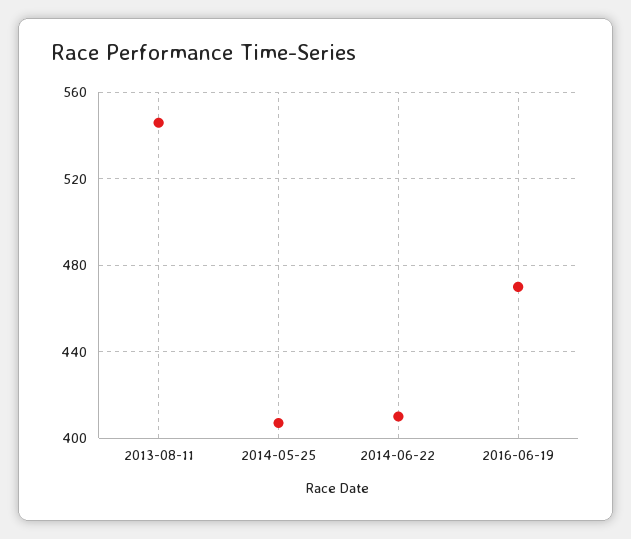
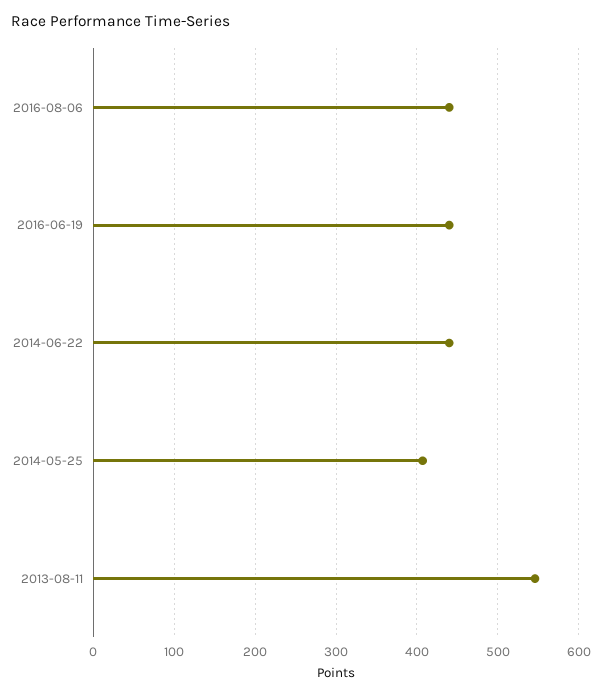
2014-06-22: 410 -> 440
2016-06-19: 470 -> 440
2016-08-06: none -> 440

